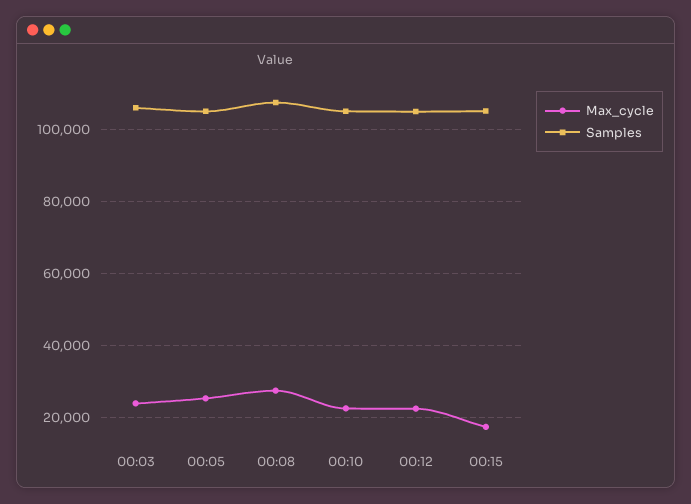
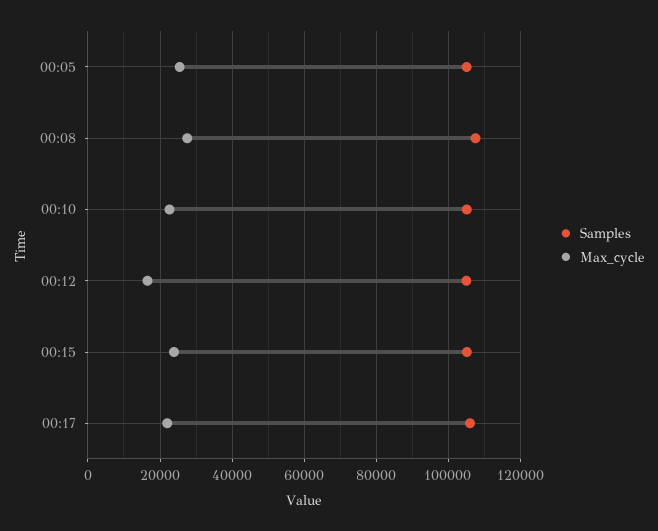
Max_cycle, 00:03: 24000 -> none
Samples, 00:03: 106000 -> none
Max_cycle, 00:12: 22000 -> 16000
Max_cycle, 00:15: 18000 -> 24000
Samples, 00:17: none -> 106000
Max_cycle, 00:17: none -> 22000

